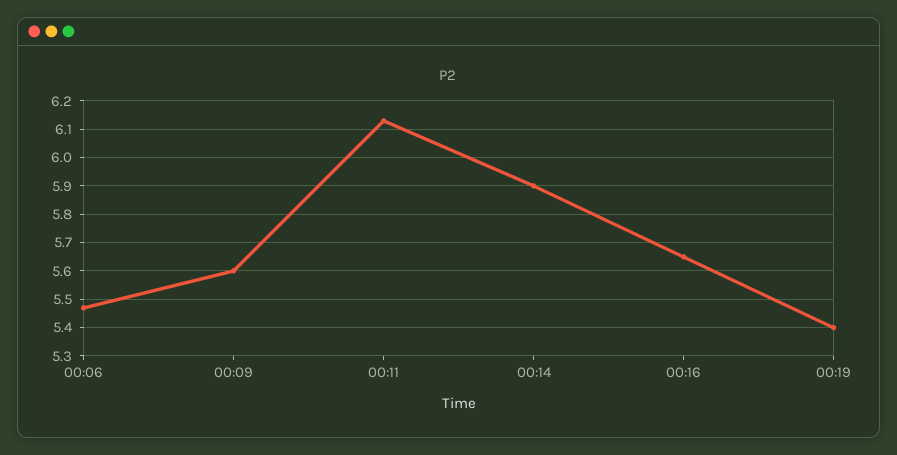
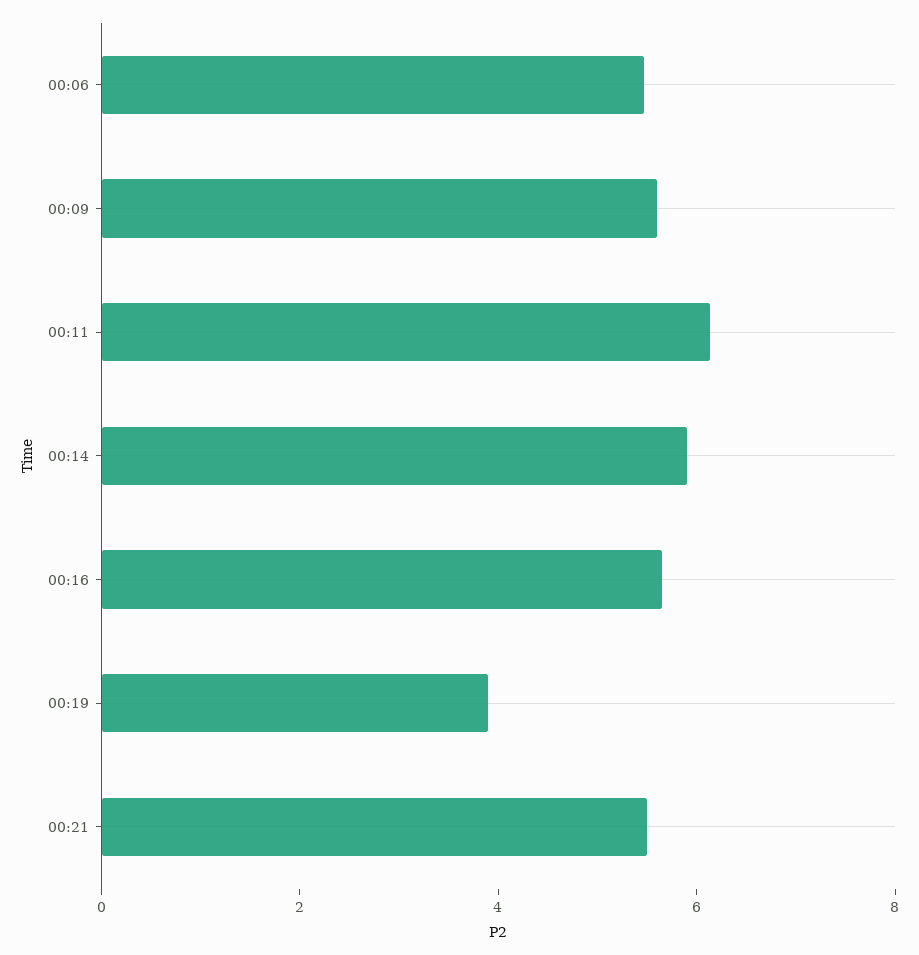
00:19: 5.4 -> 4
00:21: none -> 5.5

